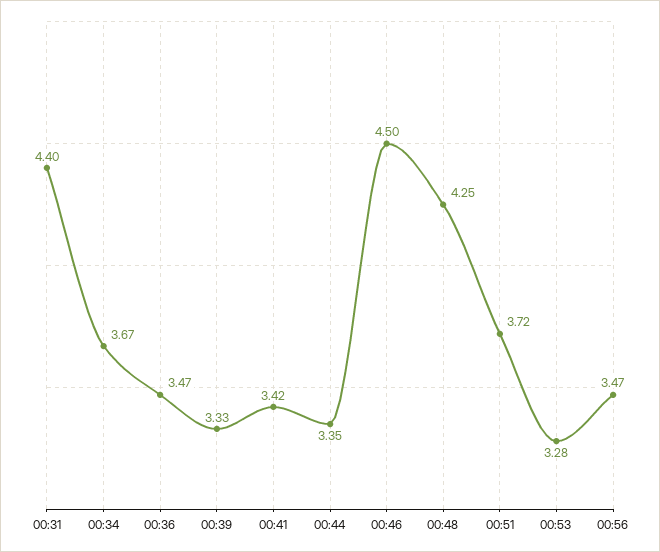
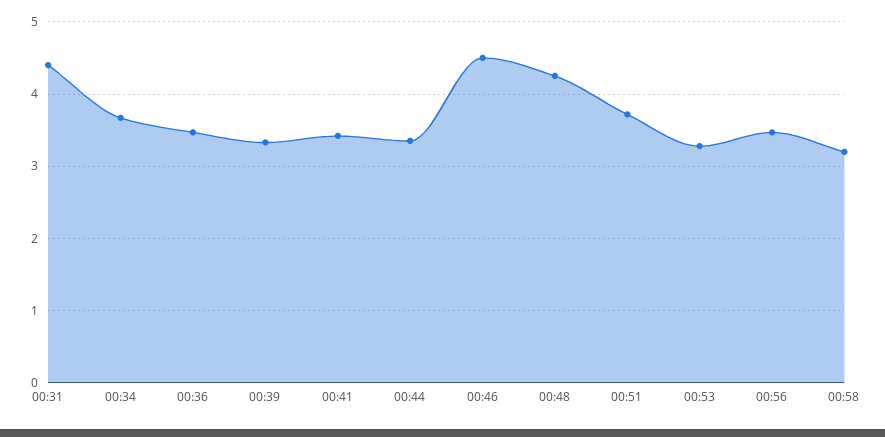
00:58: none -> 3.2

